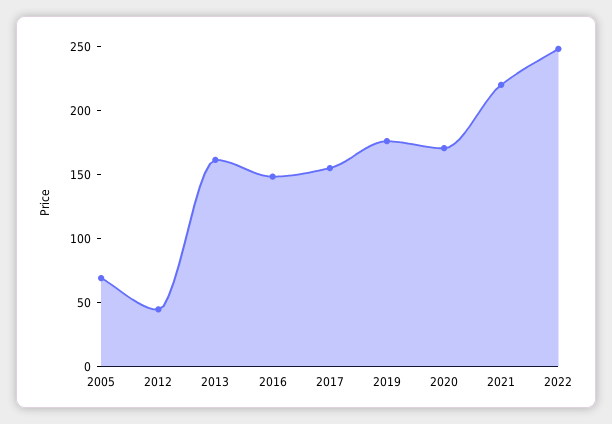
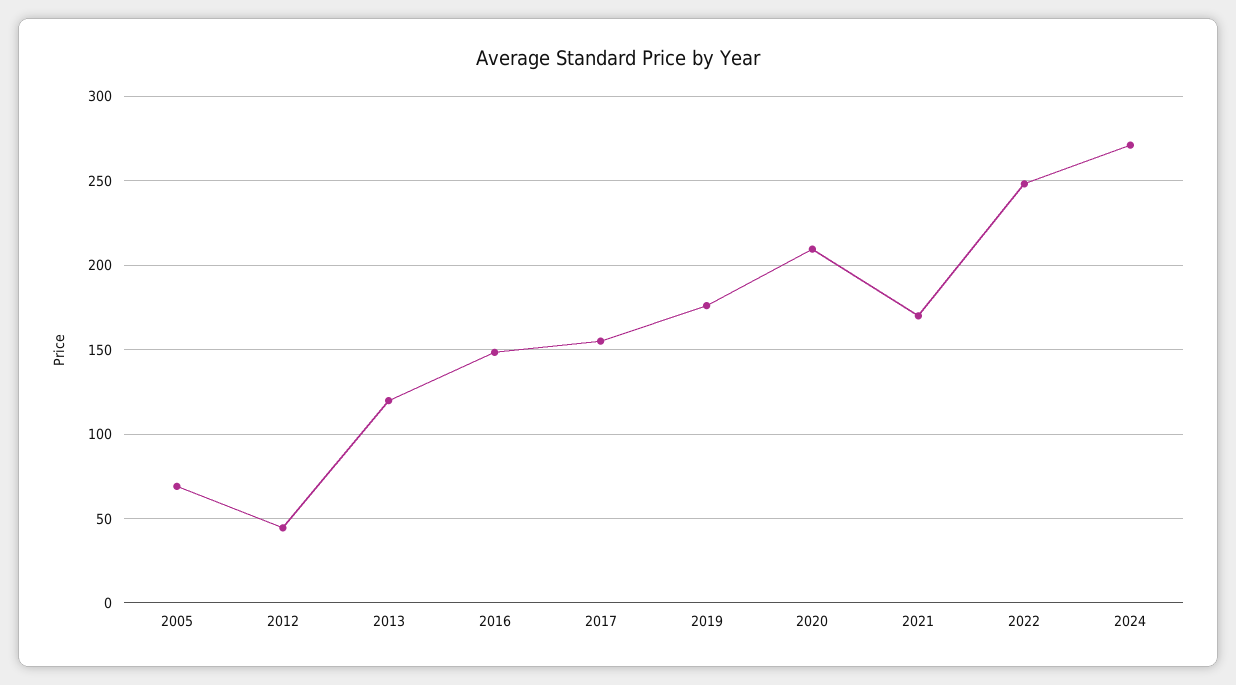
2013: 160 -> 120
2020: 170 -> 210
2021: 220 -> 170
2024: none -> 270

